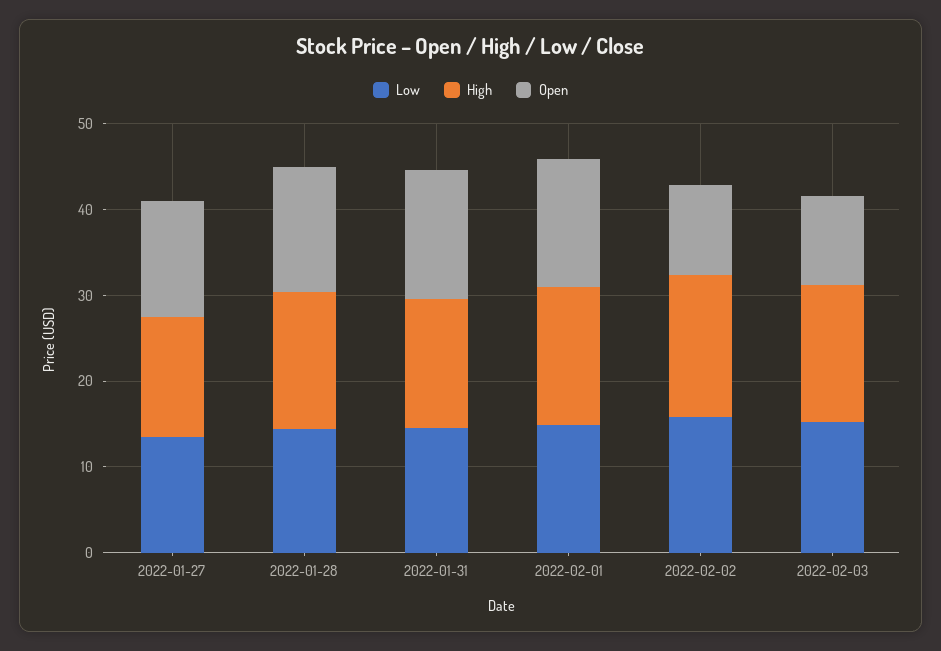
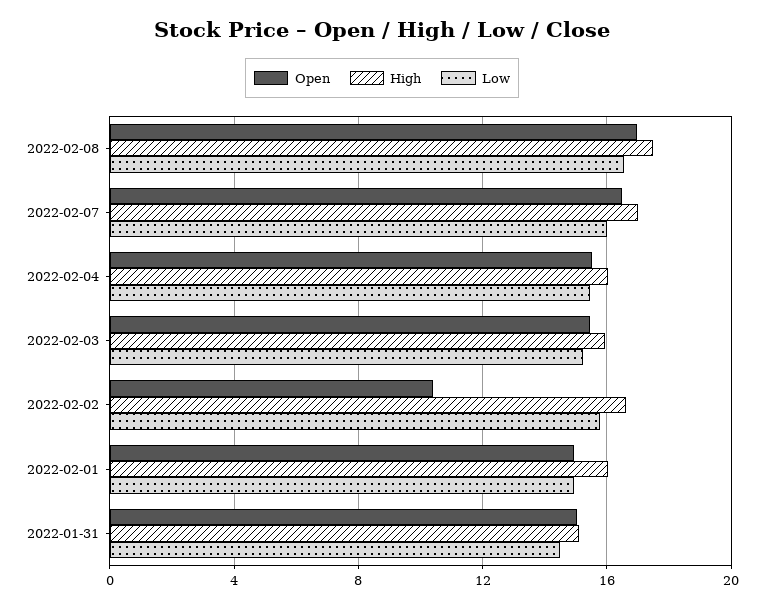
Low, 2022-01-27: 14 -> none
High, 2022-01-27: 14 -> none
Open, 2022-01-27: 14 -> none
Low, 2022-01-28: 14 -> none
High, 2022-01-28: 16 -> none
Open, 2022-01-28: 14 -> none
Open, 2022-02-03: 10 -> 15.5
Open, 2022-02-08: none -> 17
High, 2022-02-08: none -> 17.5
Low, 2022-02-08: none -> 16.5
Open, 2022-02-07: none -> 16.5
High, 2022-02-07: none -> 17
Low, 2022-02-07: none -> 16
Open, 2022-02-04: none -> 15.5
High, 2022-02-04: none -> 16
Low, 2022-02-04: none -> 15.5

